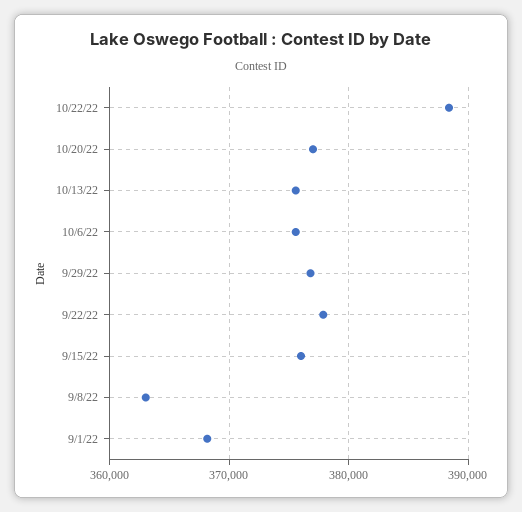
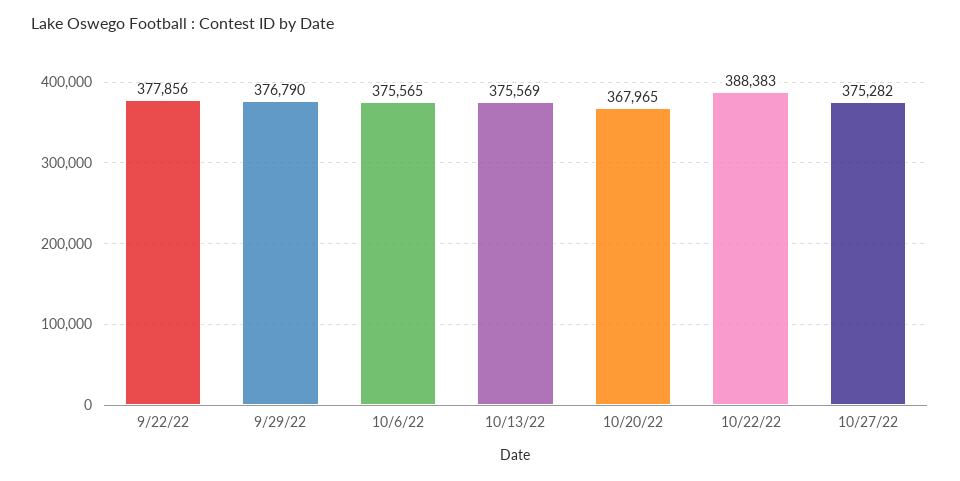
10/20/22: 377000 -> 367965
9/15/22: 376000 -> none
9/8/22: 363000 -> none
9/1/22: 368000 -> none
10/27/22: none -> 375282

